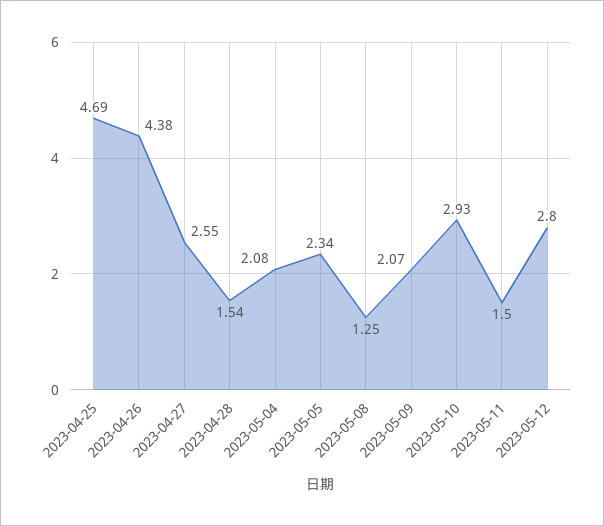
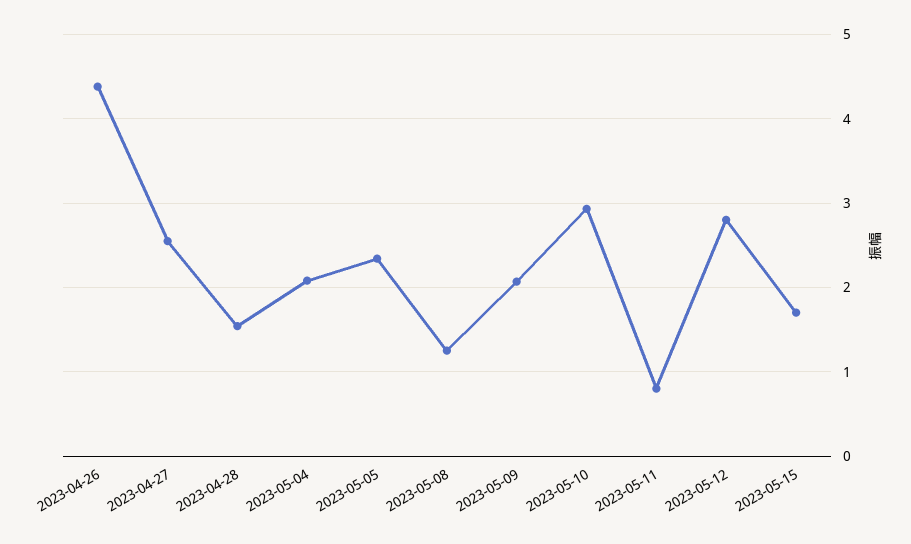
2023-04-25: 4.69 -> none
2023-05-11: 1.5 -> 0.8
2023-05-15: none -> 1.7

